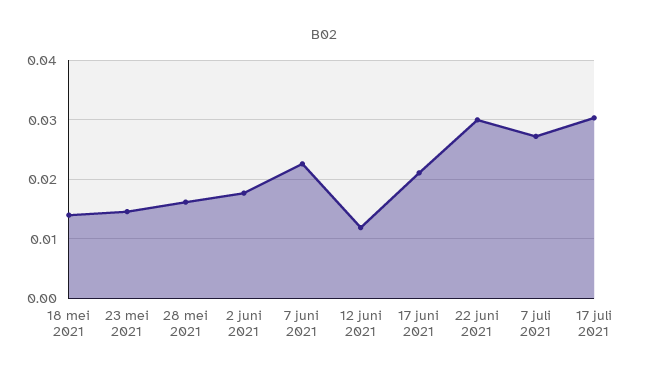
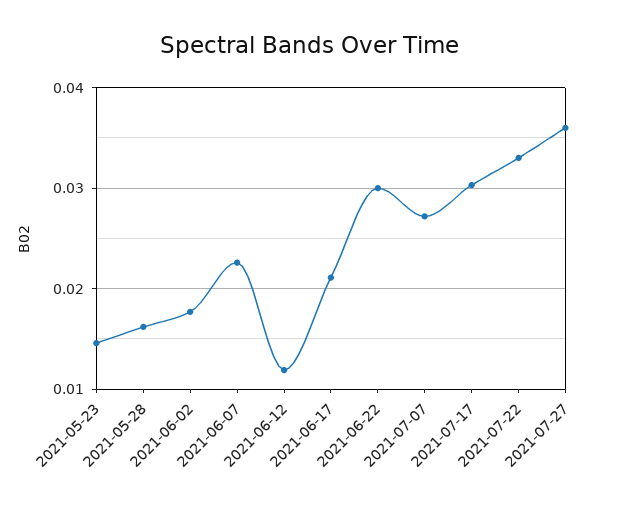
18 mei 2021: 0.014 -> none
2021-07-22: none -> 0.033
2021-07-27: none -> 0.036

